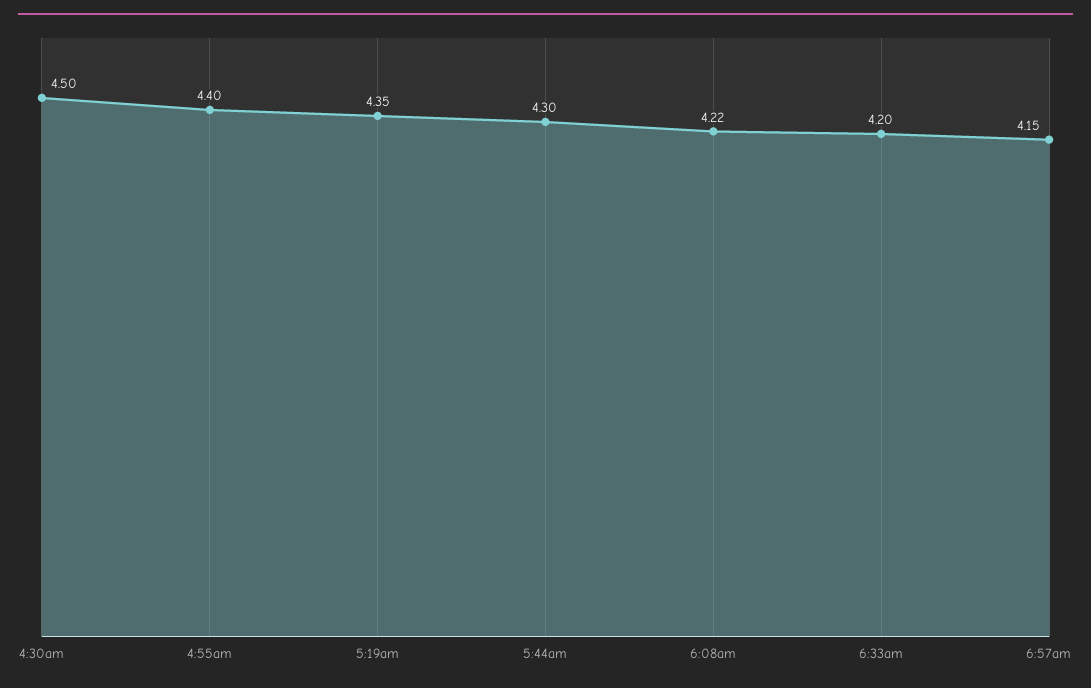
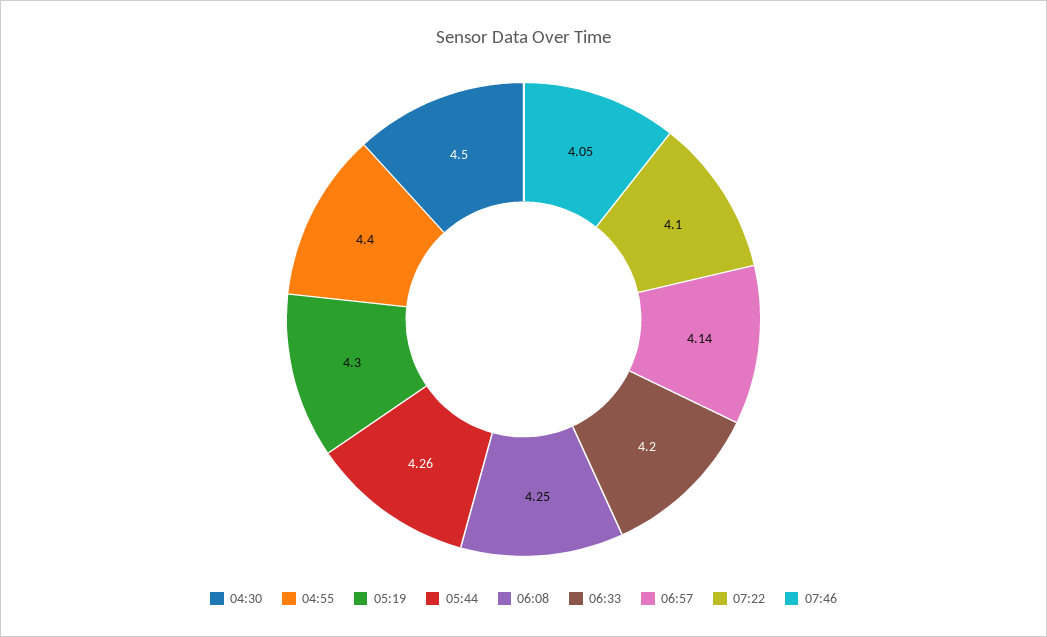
5:19am: 4.35 -> 4.3
5:44am: 4.3 -> 4.26
6:08am: 4.22 -> 4.25
6:57am: 4.15 -> 4.14
07:22: none -> 4.1
07:46: none -> 4.05

